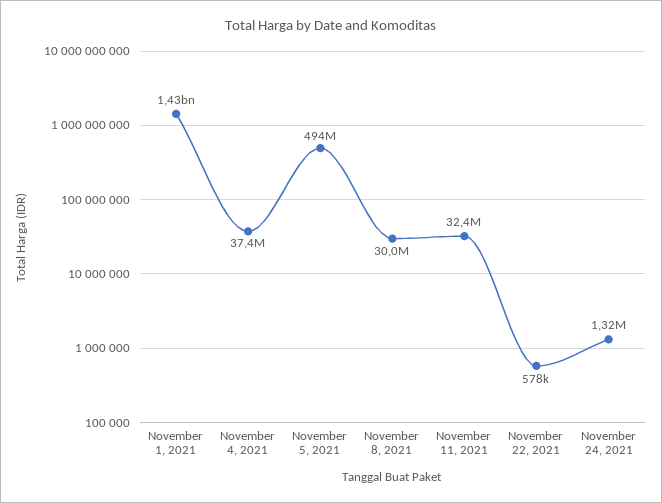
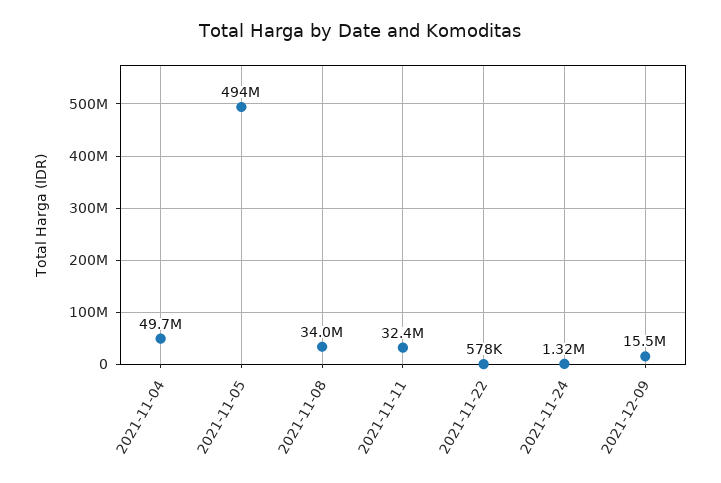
November 1, 2021: 1430000000 -> none
November 4, 2021: 37400000 -> 49700000
November 8, 2021: 30000000 -> 34000000
2021-12-09: none -> 15500000

